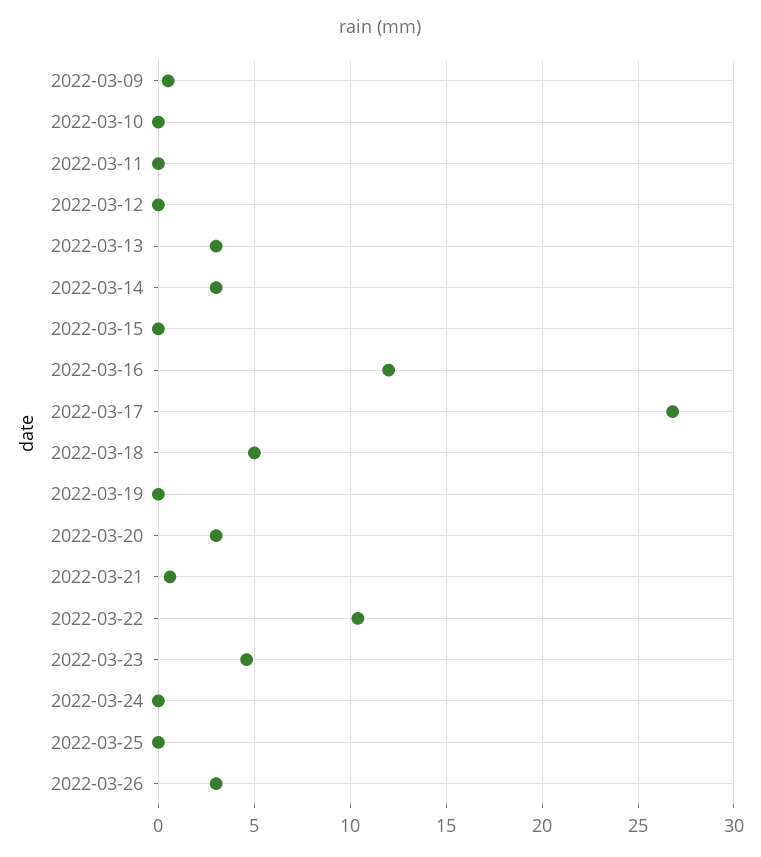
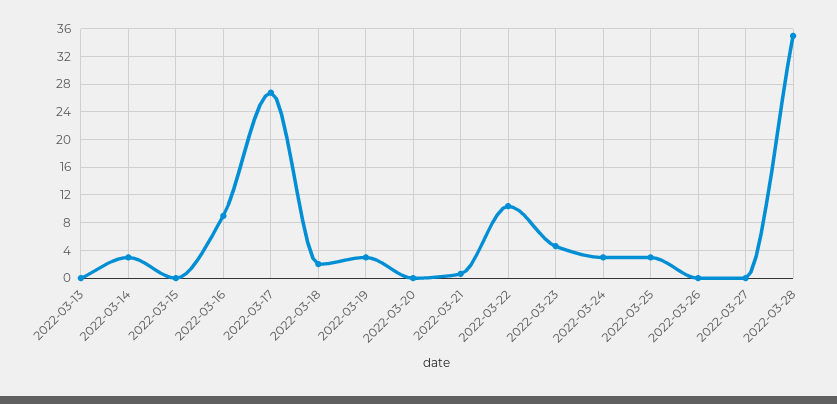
2022-03-09: 0.5 -> none
2022-03-10: 0 -> none
2022-03-11: 0 -> none
2022-03-12: 0 -> none
2022-03-13: 3 -> 0
2022-03-16: 12 -> 9
2022-03-18: 5 -> 2
2022-03-19: 0 -> 3
2022-03-20: 3 -> 0
2022-03-24: 0 -> 3
2022-03-25: 0 -> 3
2022-03-26: 3 -> 0
2022-03-27: none -> 0
2022-03-28: none -> 35

